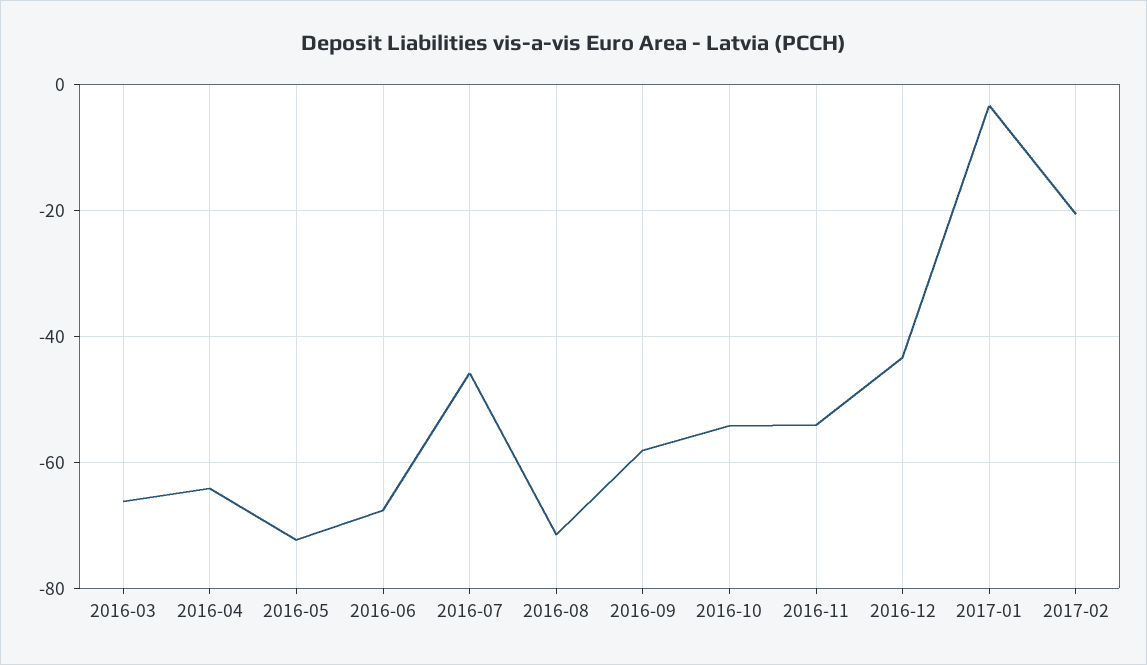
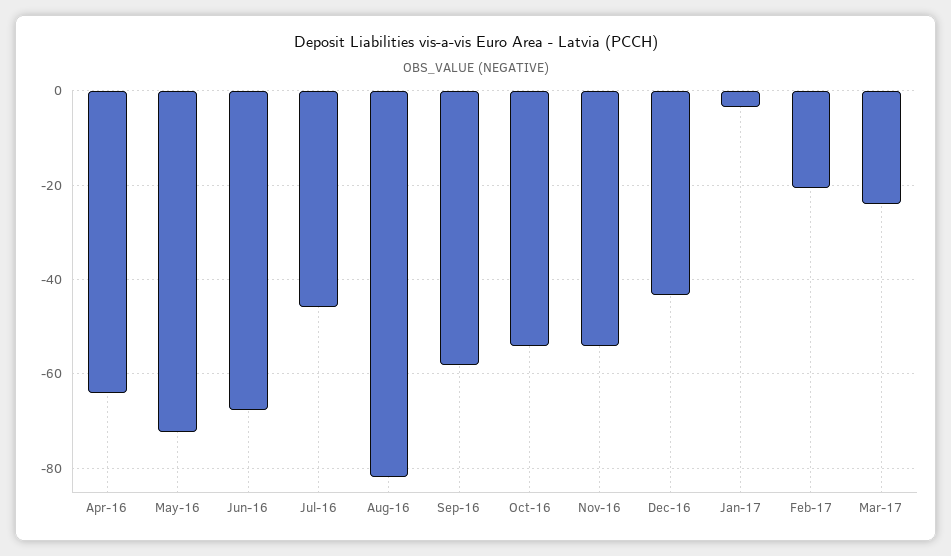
2016-03: -66 -> none
2016-08: -72 -> -82
Mar-17: none -> -24

